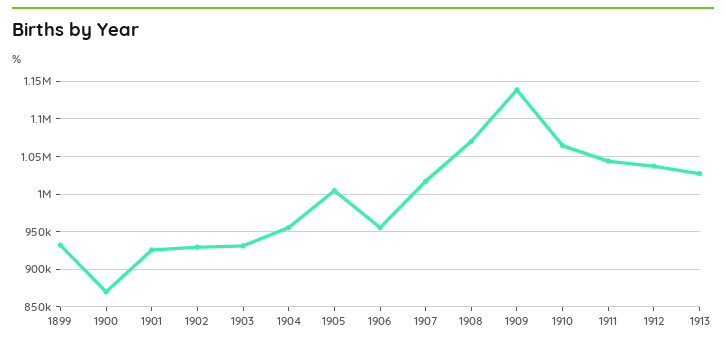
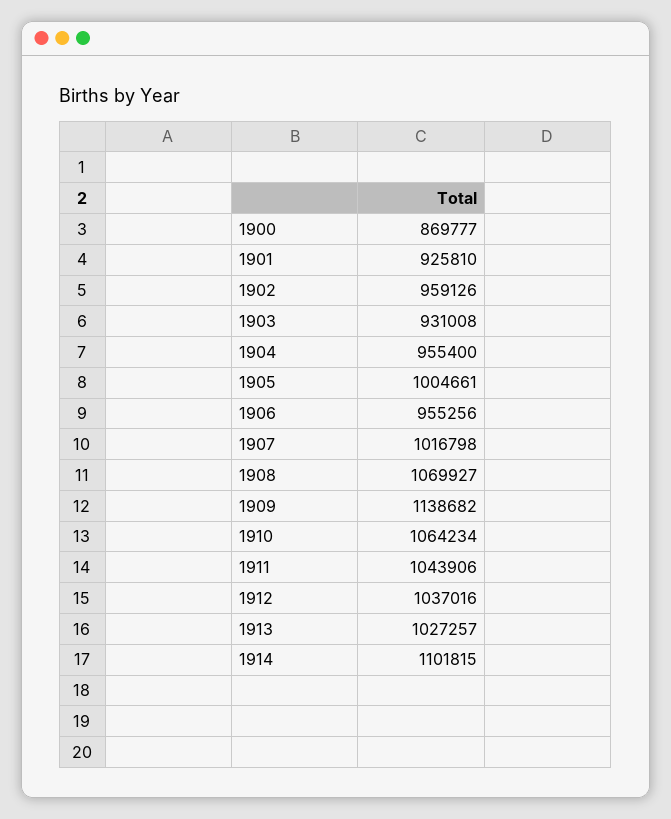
1899: 930000 -> none
1902: 930000 -> 959126
1914: none -> 1101815

